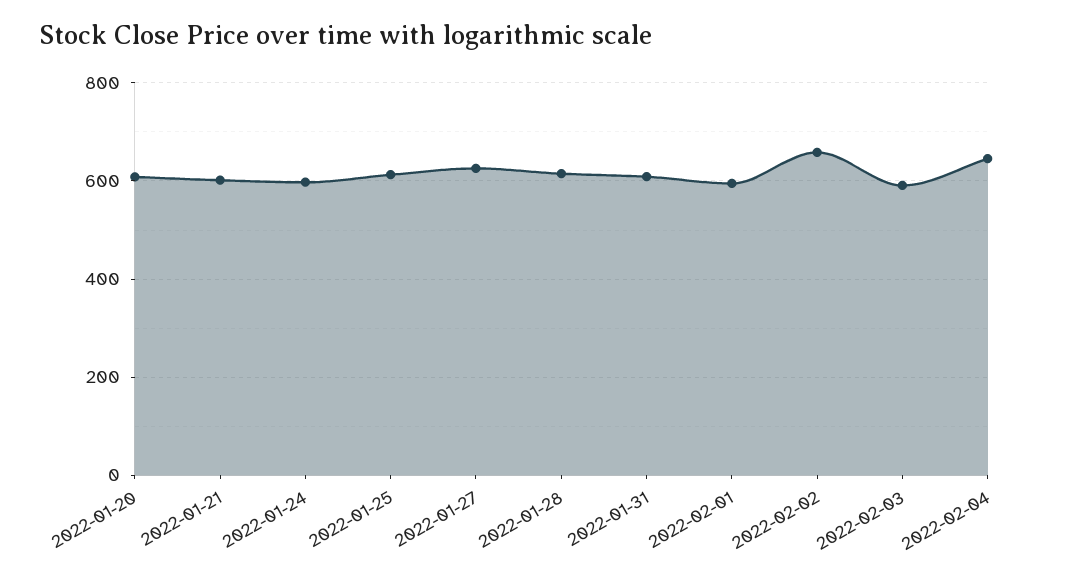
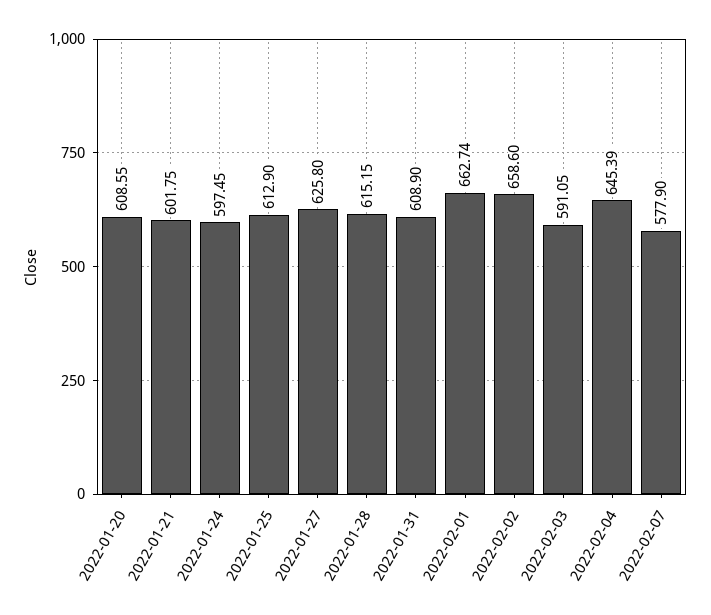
2022-02-01: 600 -> 662.74
2022-02-07: none -> 577.9

